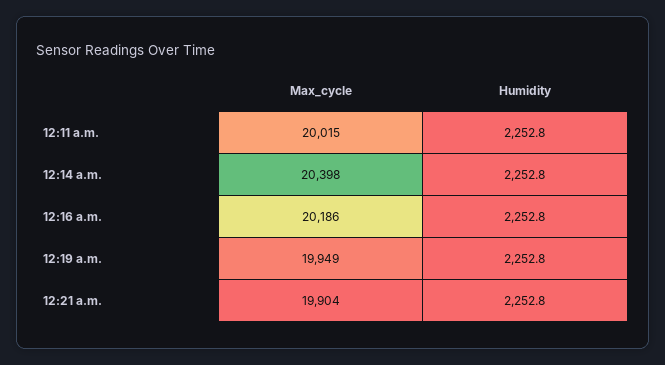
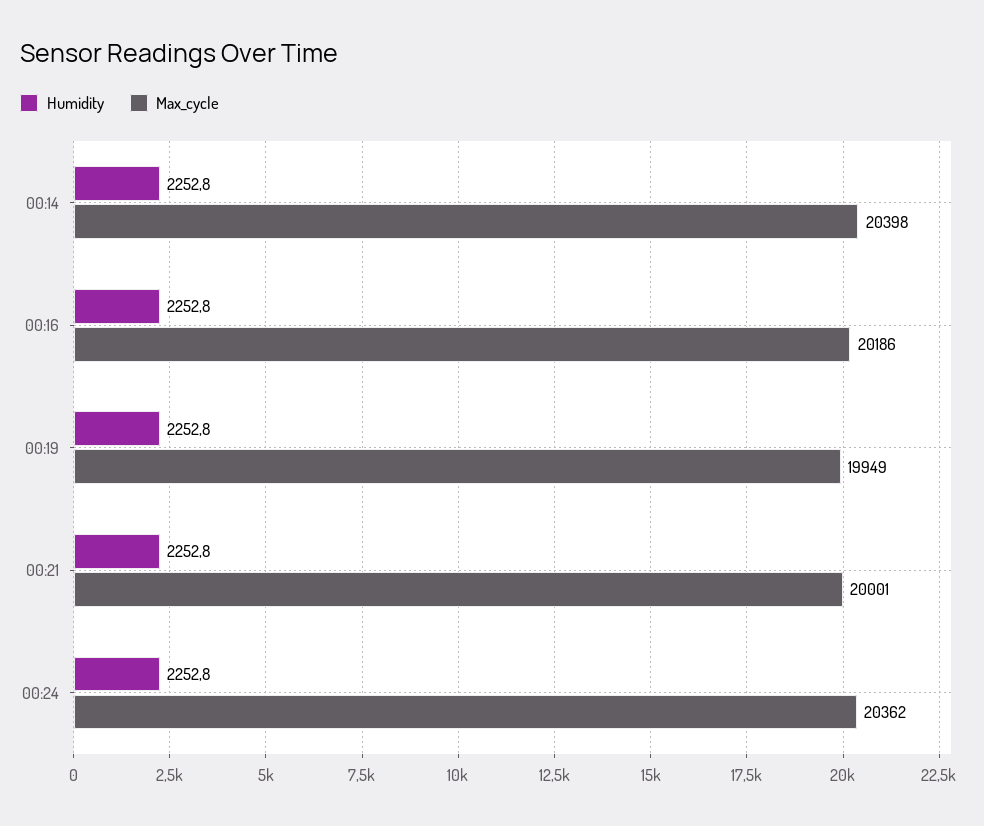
Max_cycle, 12:11 a.m.: 20015 -> none
Humidity, 12:11 a.m.: 2252.8 -> none
Max_cycle, 12:21 a.m.: 19904 -> 20001
Humidity, 00:24: none -> 2252.8
Max_cycle, 00:24: none -> 20362

